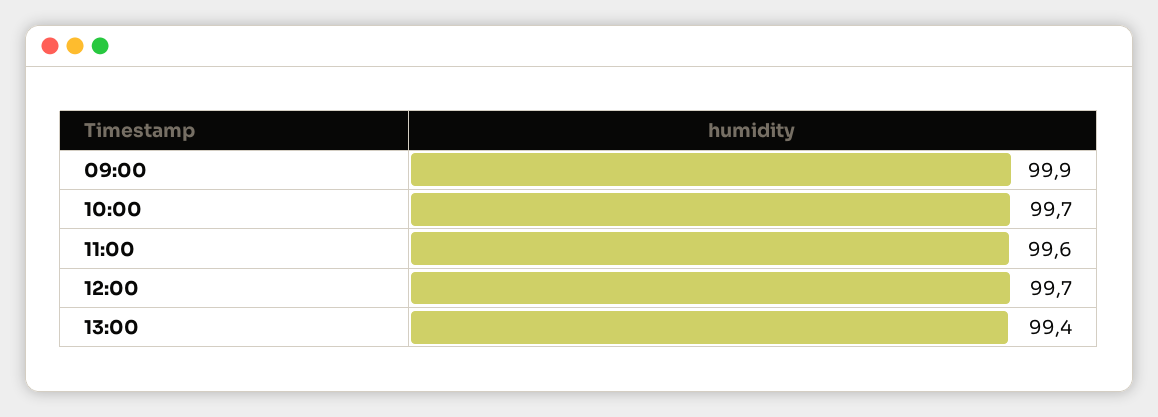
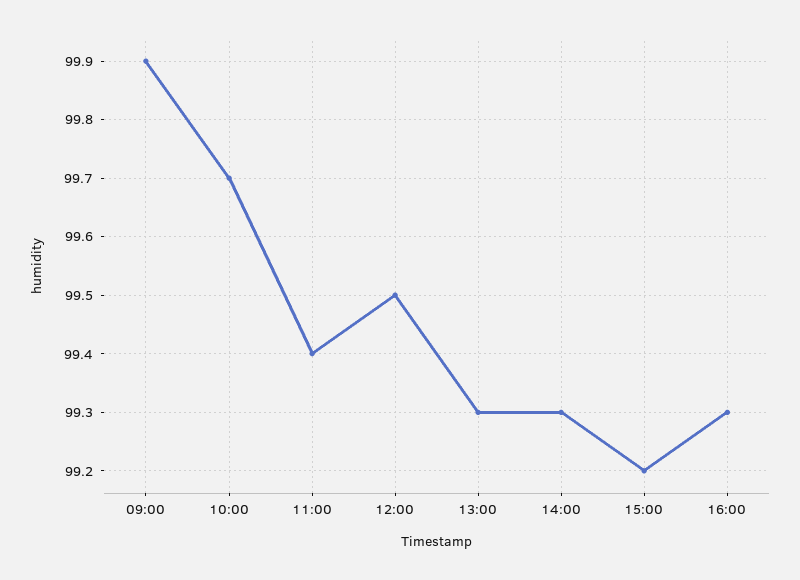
11:00: 99.6 -> 99.4
12:00: 99.7 -> 99.5
13:00: 99.4 -> 99.3
14:00: none -> 99.3
15:00: none -> 99.2
16:00: none -> 99.3

